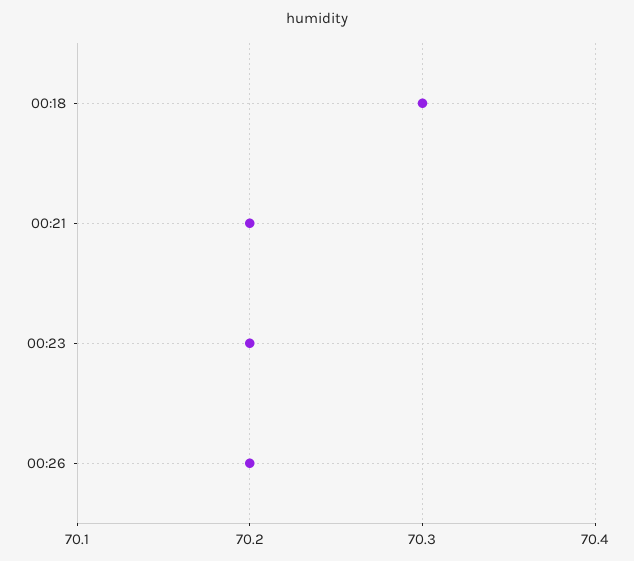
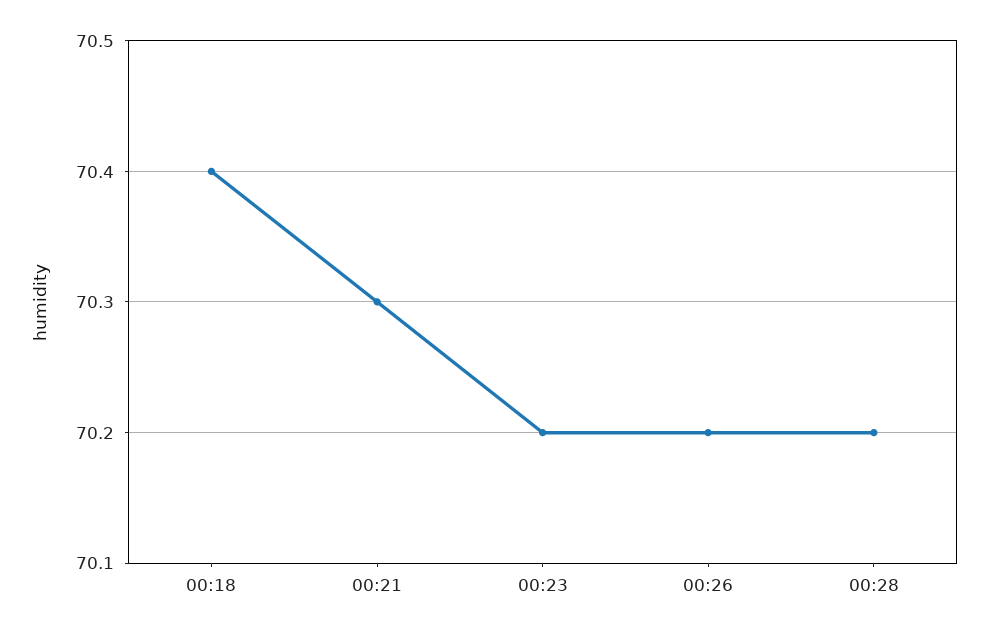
00:18: 70.3 -> 70.4
00:21: 70.2 -> 70.3
00:28: none -> 70.2

